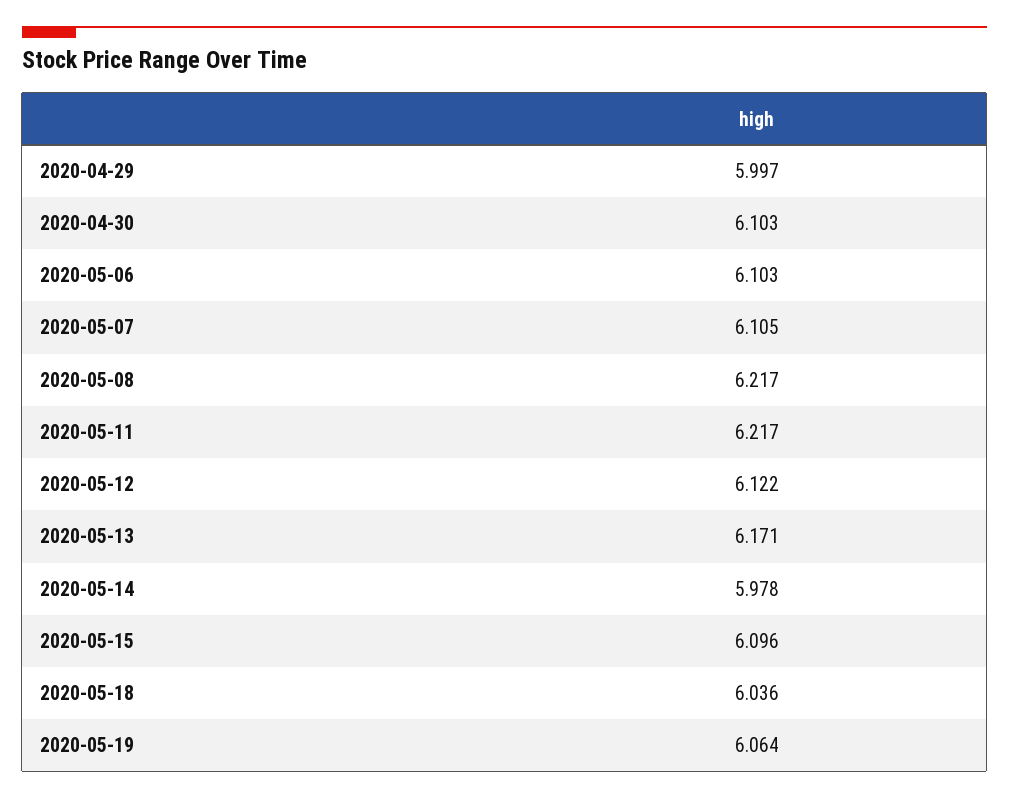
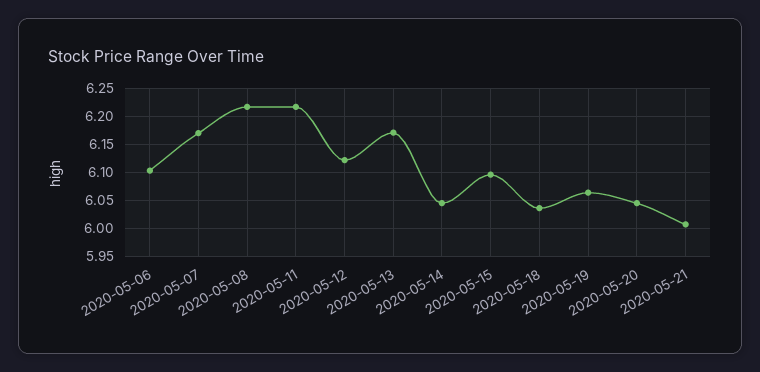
2020-04-29: 5.997 -> none
2020-04-30: 6.103 -> none
2020-05-07: 6.105 -> 6.175
2020-05-14: 5.978 -> 6.05
2020-05-20: none -> 6.05
2020-05-21: none -> 6

